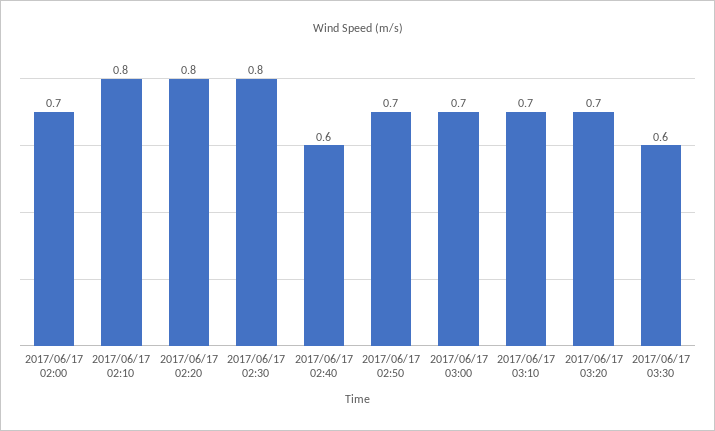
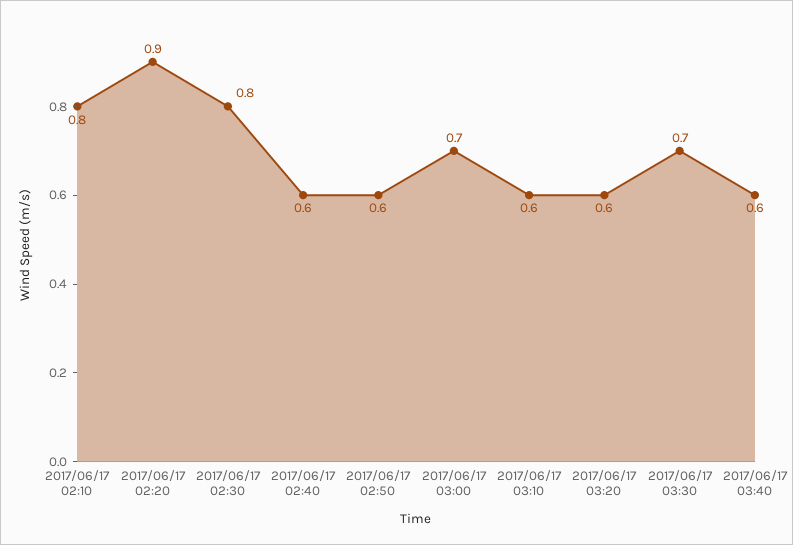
2017/06/17 02:00: 0.7 -> none
2017/06/17 02:20: 0.8 -> 0.9
2017/06/17 02:50: 0.7 -> 0.6
2017/06/17 03:10: 0.7 -> 0.6
2017/06/17 03:20: 0.7 -> 0.6
2017/06/17 03:30: 0.6 -> 0.7
2017/06/17 03:40: none -> 0.6

